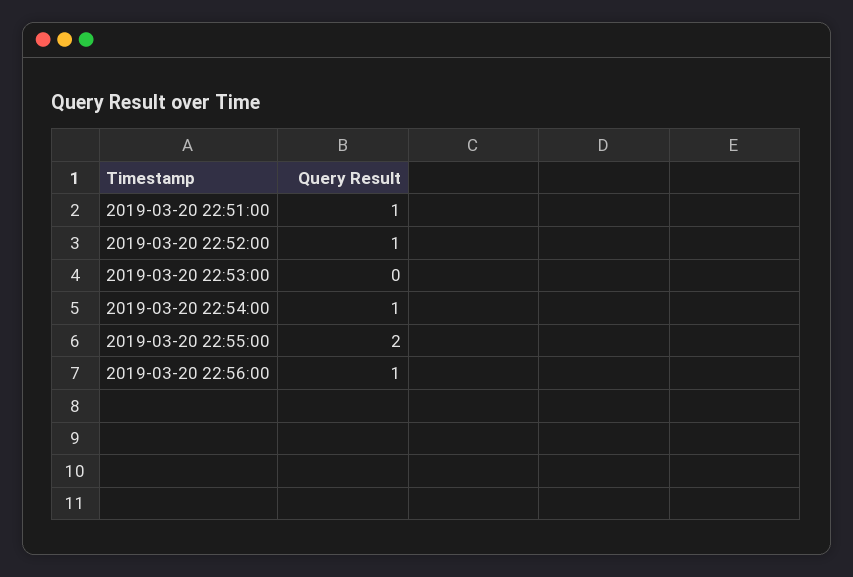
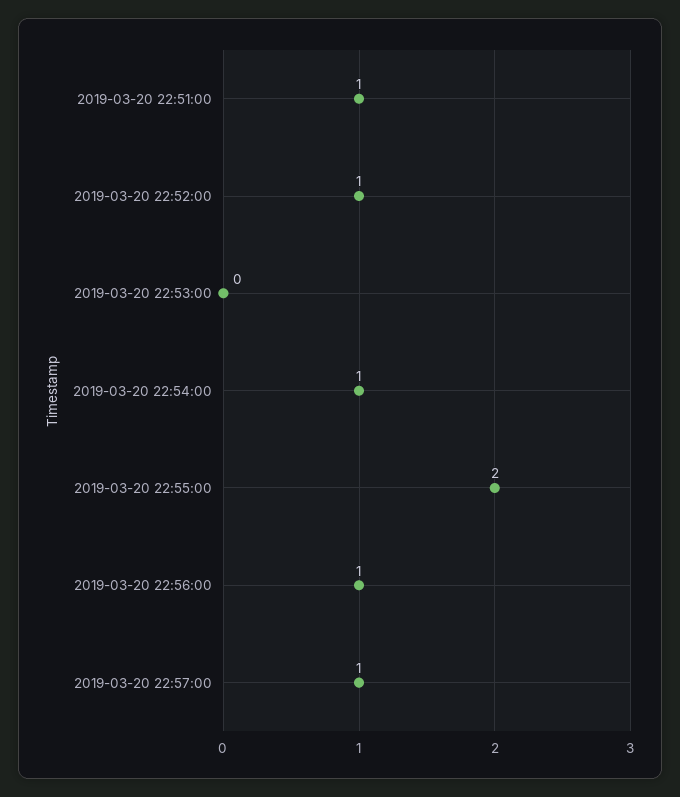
2019-03-20 22:57:00: none -> 1

